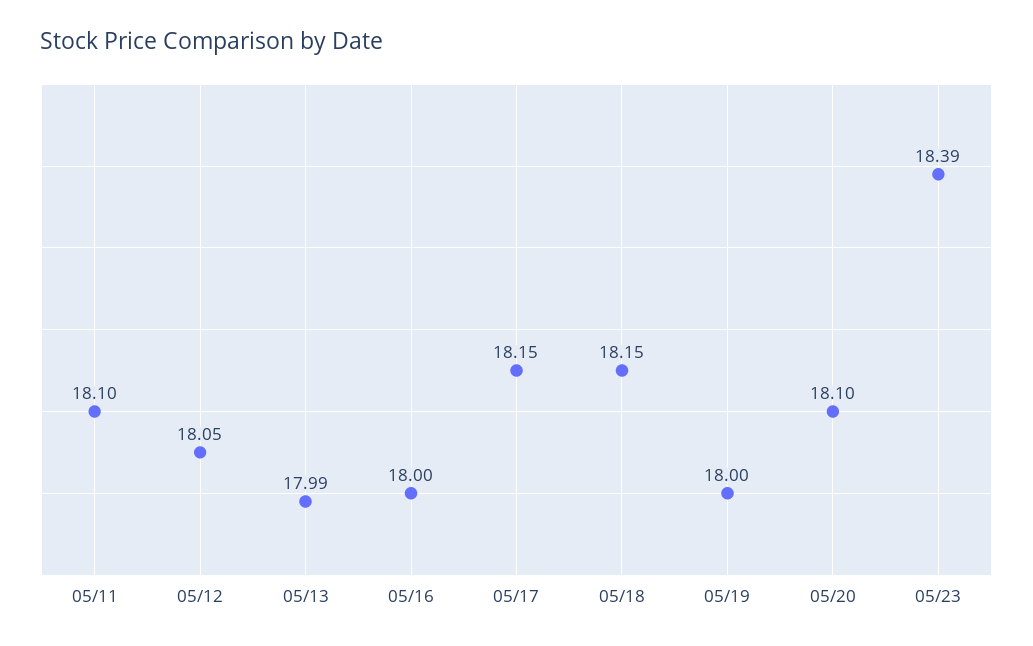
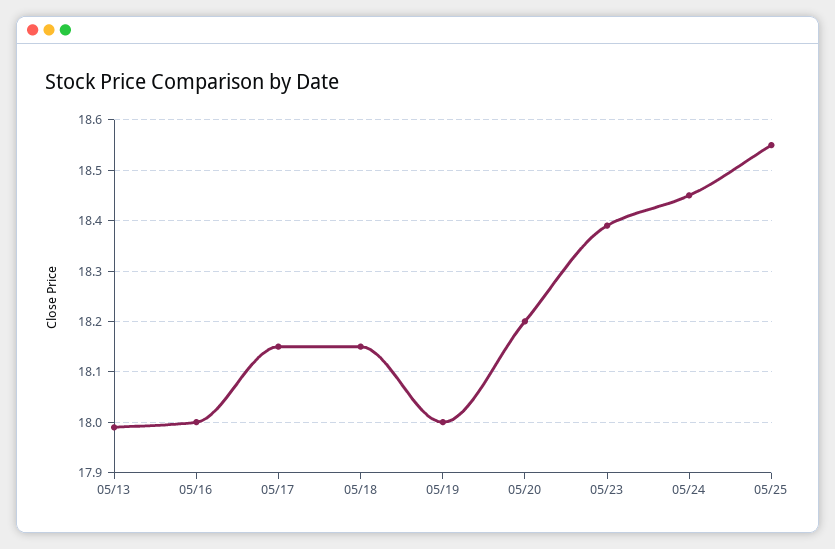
05/11: 18.1 -> none
05/12: 18.05 -> none
05/20: 18.1 -> 18.2
05/24: none -> 18.45
05/25: none -> 18.55

